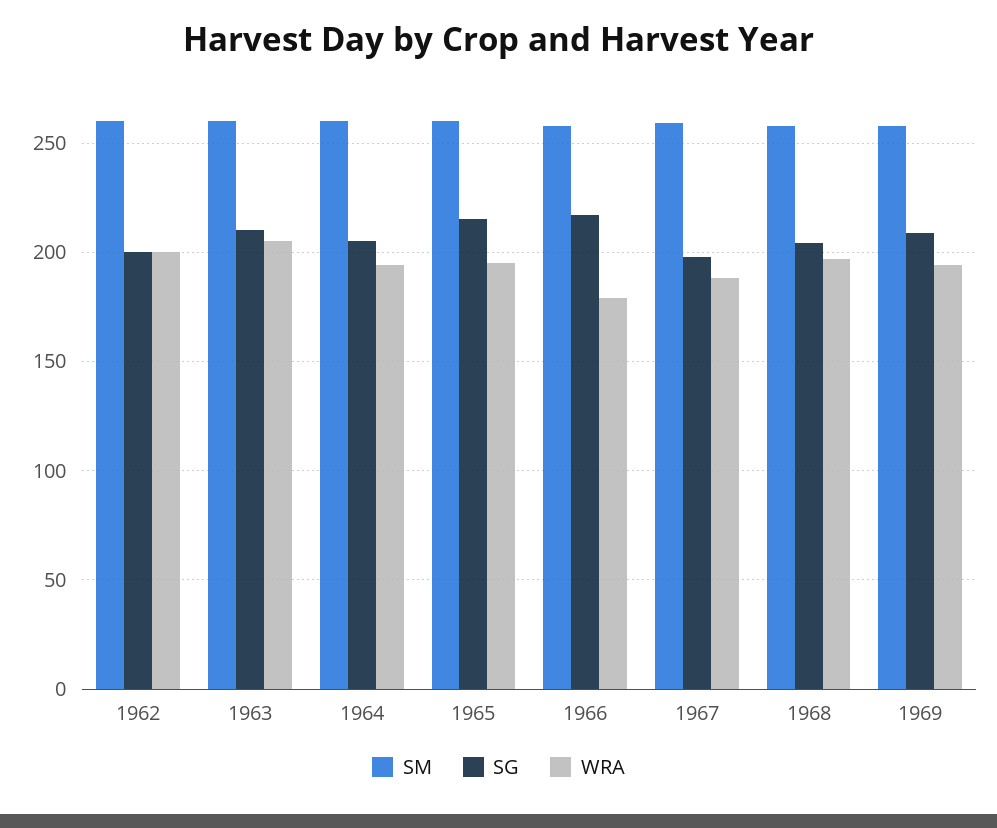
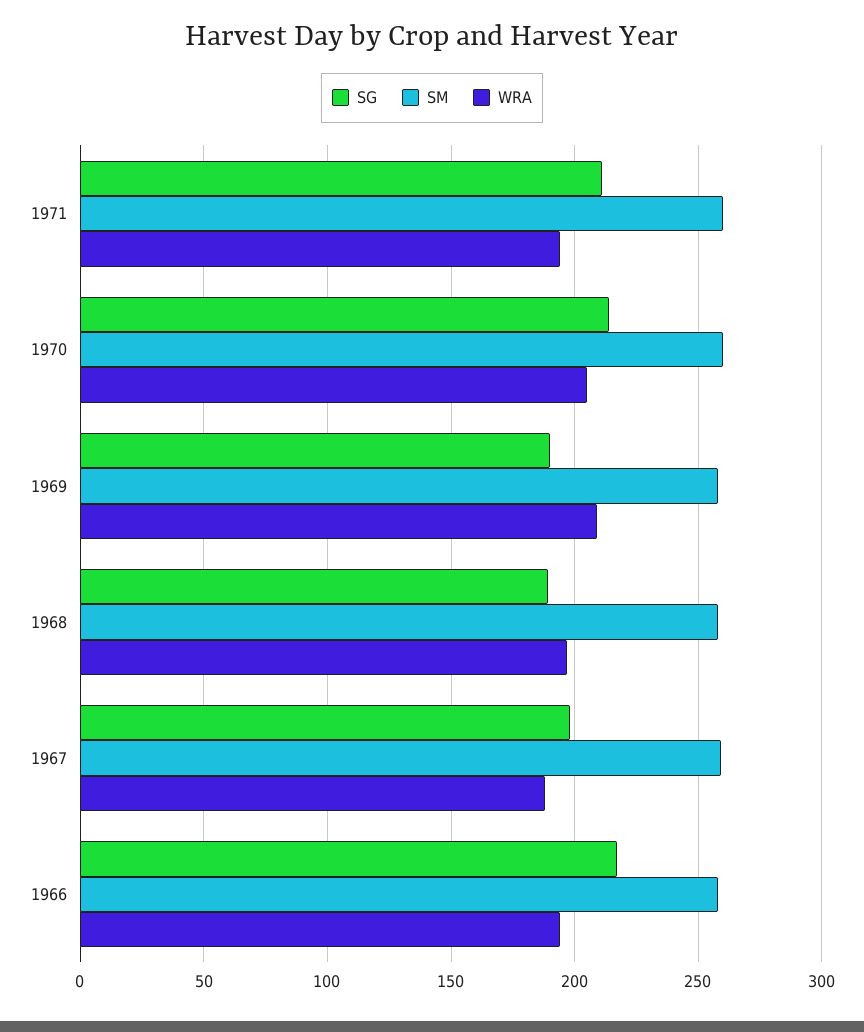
SM, 1962: 260 -> none
SG, 1962: 200 -> none
WRA, 1962: 200 -> none
SM, 1963: 260 -> none
SG, 1963: 210 -> none
WRA, 1963: 205 -> none
SM, 1964: 260 -> none
SG, 1964: 205 -> none
WRA, 1964: 195 -> none
SM, 1965: 260 -> none
SG, 1965: 215 -> none
WRA, 1965: 195 -> none
WRA, 1966: 180 -> 195
SG, 1968: 205 -> 190
SG, 1969: 210 -> 190
WRA, 1969: 195 -> 210
SG, 1971: none -> 210
SM, 1971: none -> 260
WRA, 1971: none -> 195
SG, 1970: none -> 215
SM, 1970: none -> 260
WRA, 1970: none -> 205

